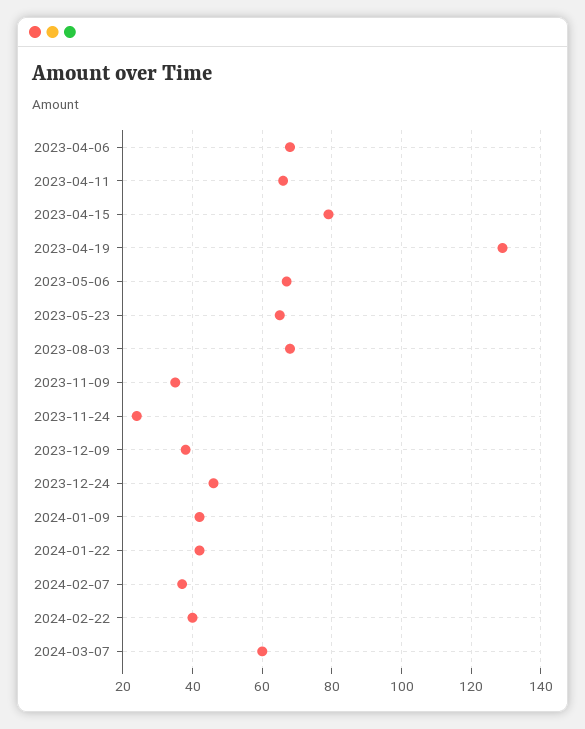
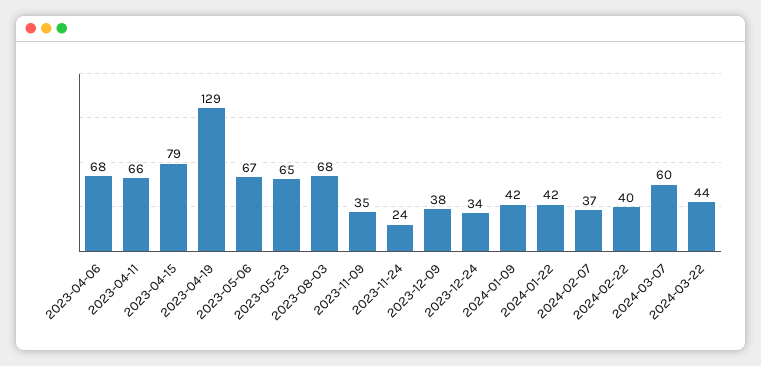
2023-12-24: 45 -> 34
2024-03-22: none -> 44

